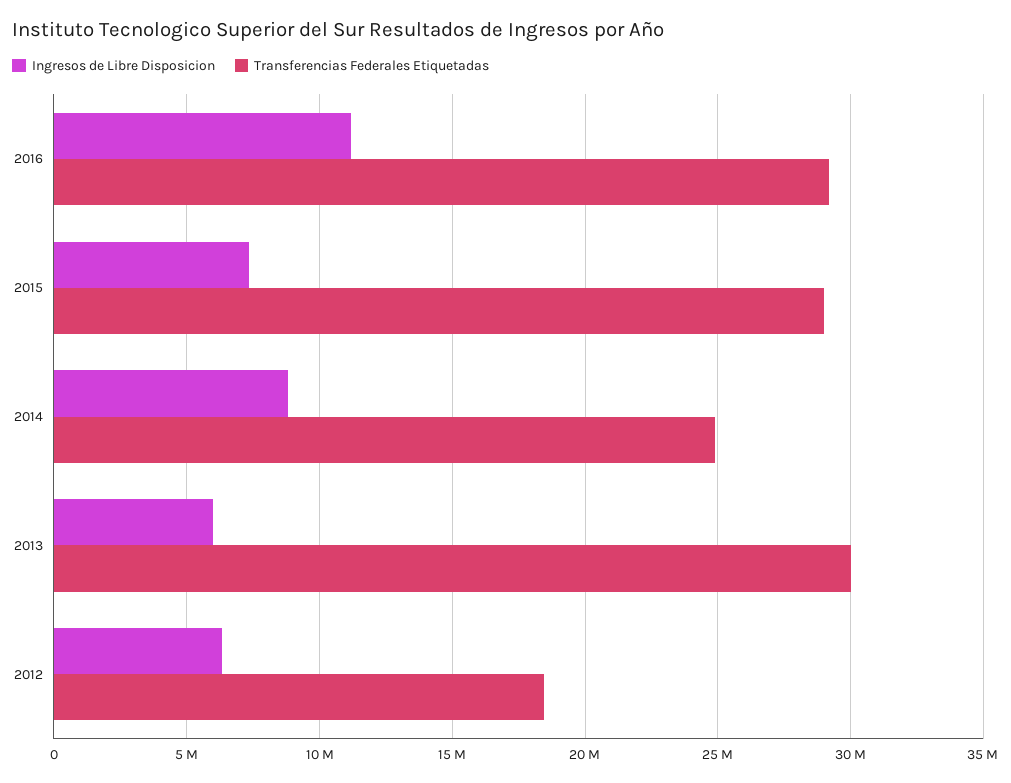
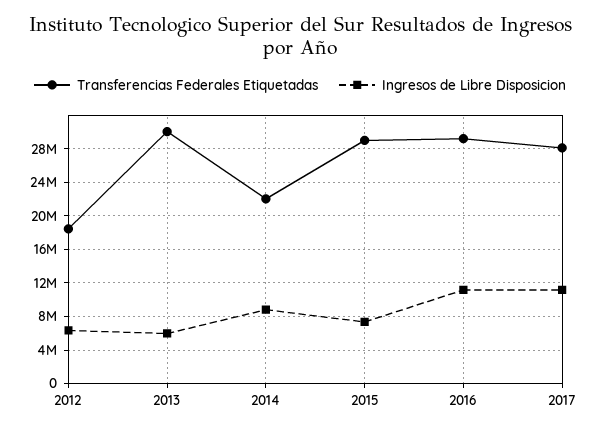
Transferencias Federales Etiquetadas, 2014: 25000000 -> 22000000
Transferencias Federales Etiquetadas, 2017: none -> 28000000
Ingresos de Libre Disposicion, 2017: none -> 11000000

